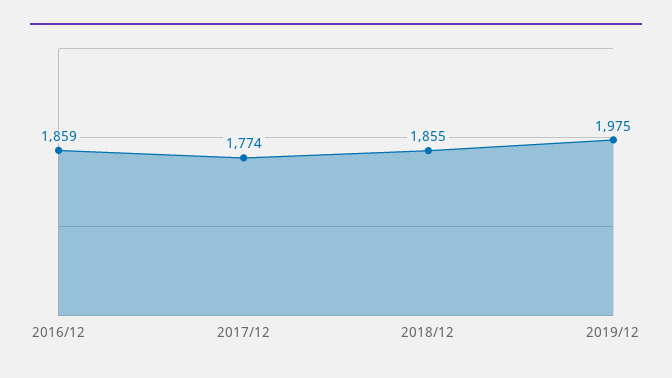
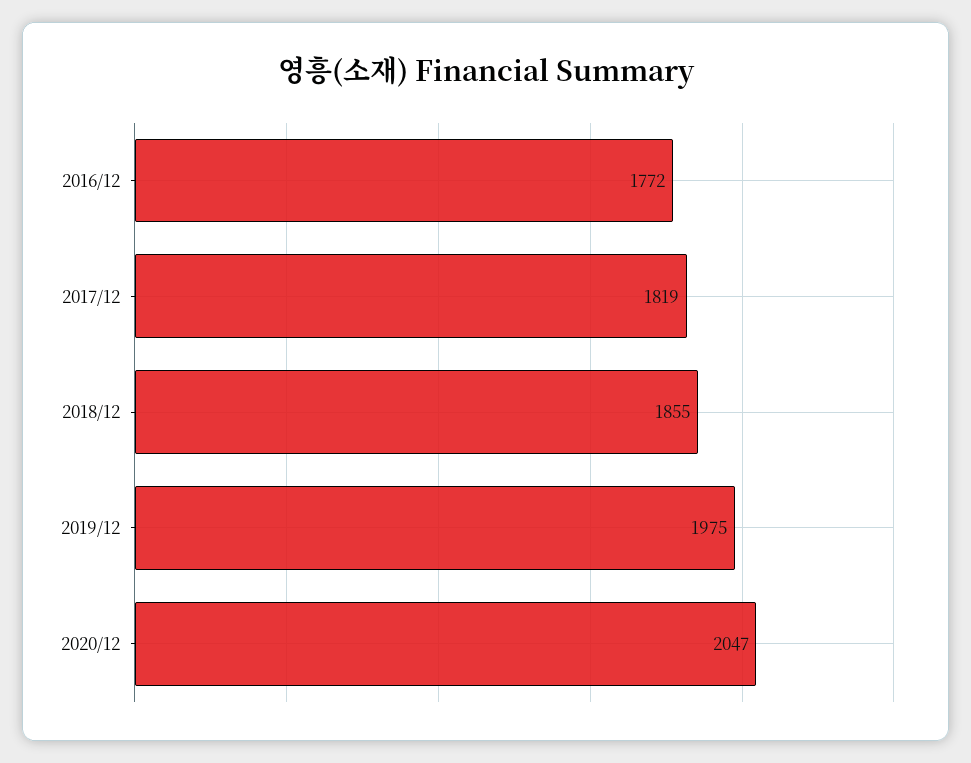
2016/12: 1859 -> 1772
2017/12: 1774 -> 1819
2020/12: none -> 2047

